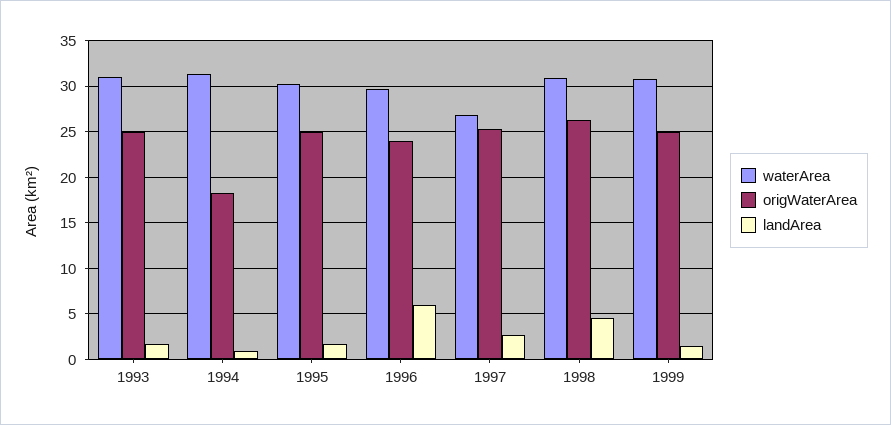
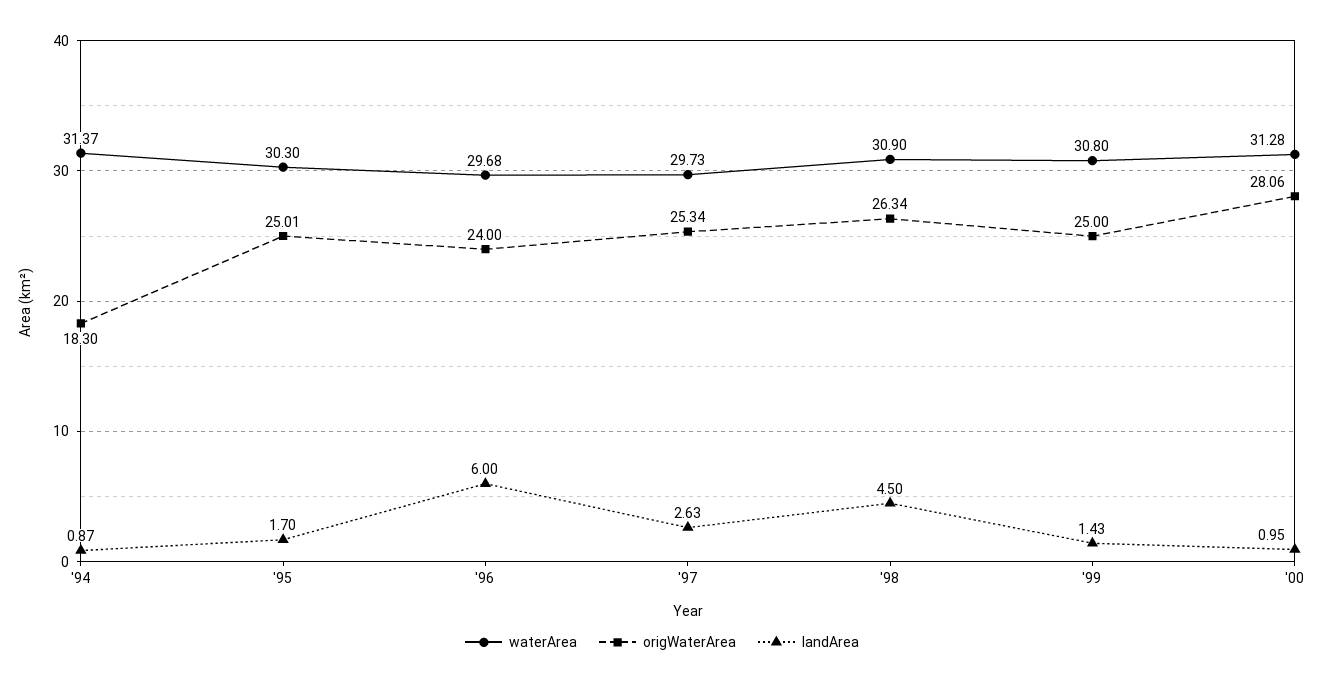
waterArea, 1993: 31 -> none
origWaterArea, 1993: 25 -> none
landArea, 1993: 2 -> none
waterArea, 1997: 27 -> 29.73
waterArea, '00: none -> 31.28
origWaterArea, '00: none -> 28.06
landArea, '00: none -> 0.95

